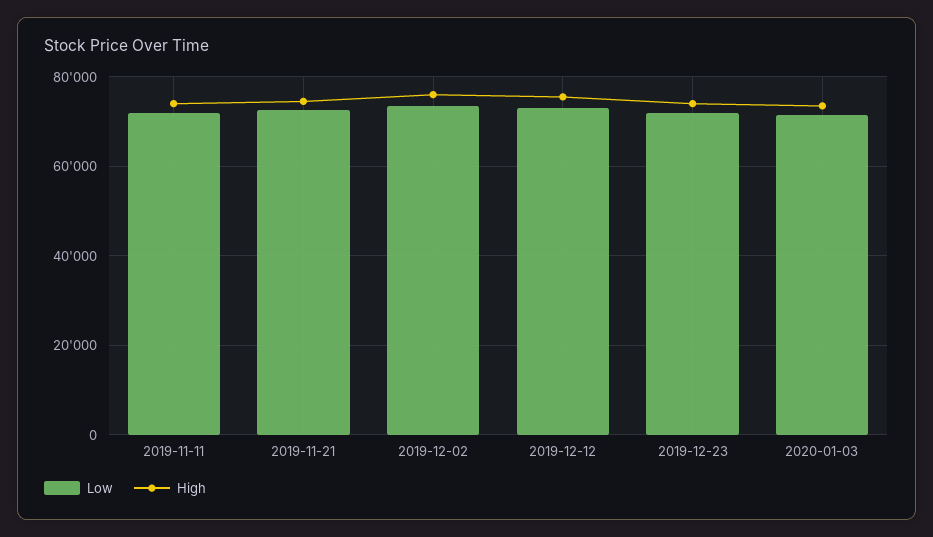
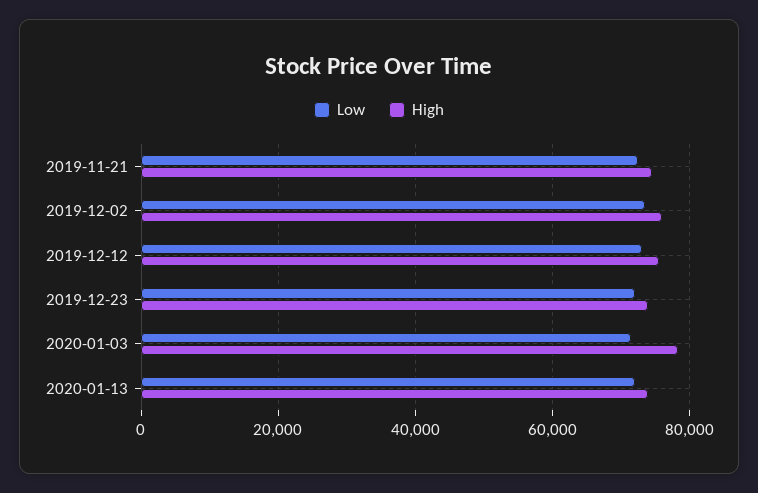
Low, 2019-11-11: 72000 -> none
High, 2019-11-11: 74000 -> none
High, 2020-01-03: 74000 -> 78000
Low, 2020-01-13: none -> 72000
High, 2020-01-13: none -> 74000

